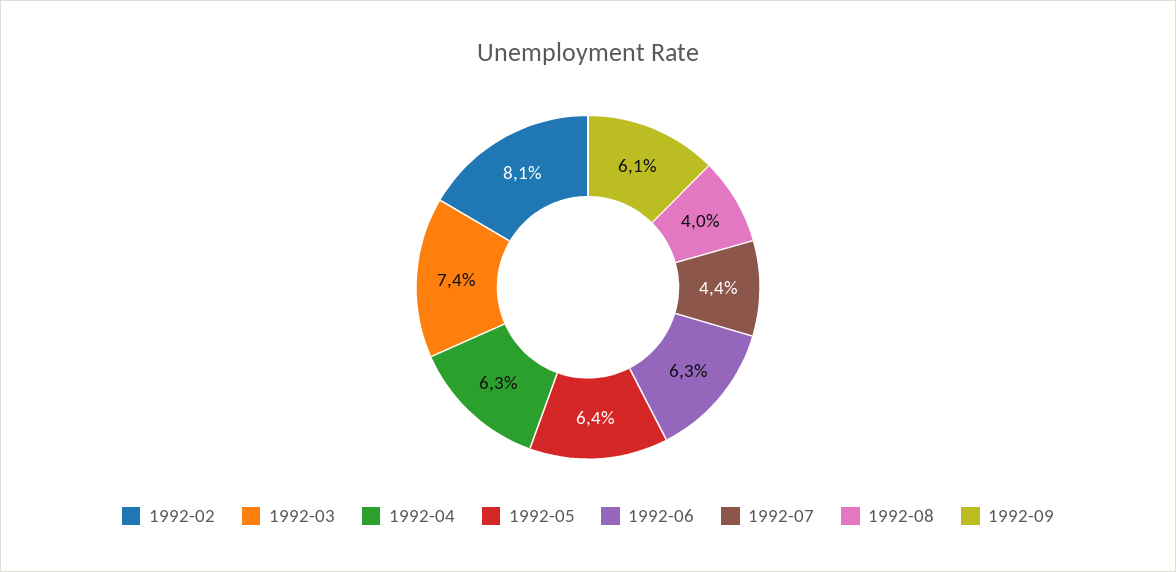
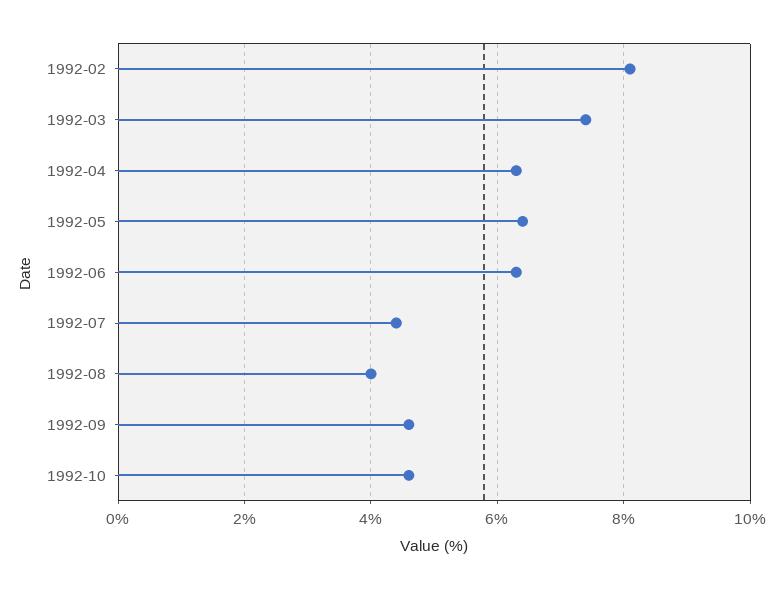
1992-09: 6.1 -> 4.5
1992-10: none -> 4.5

